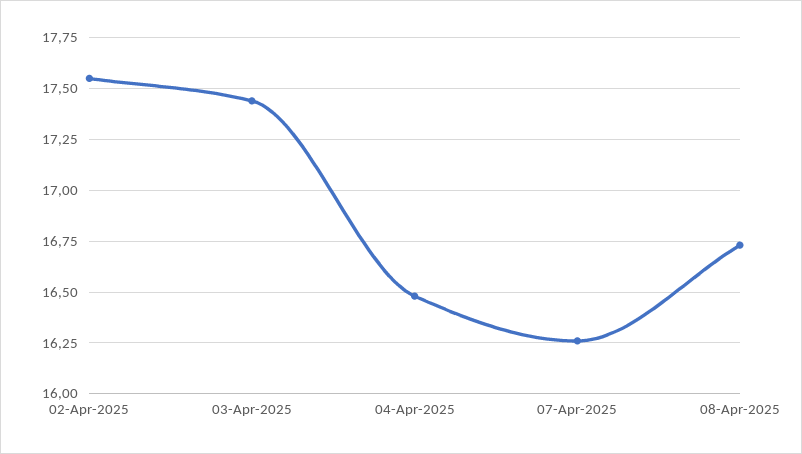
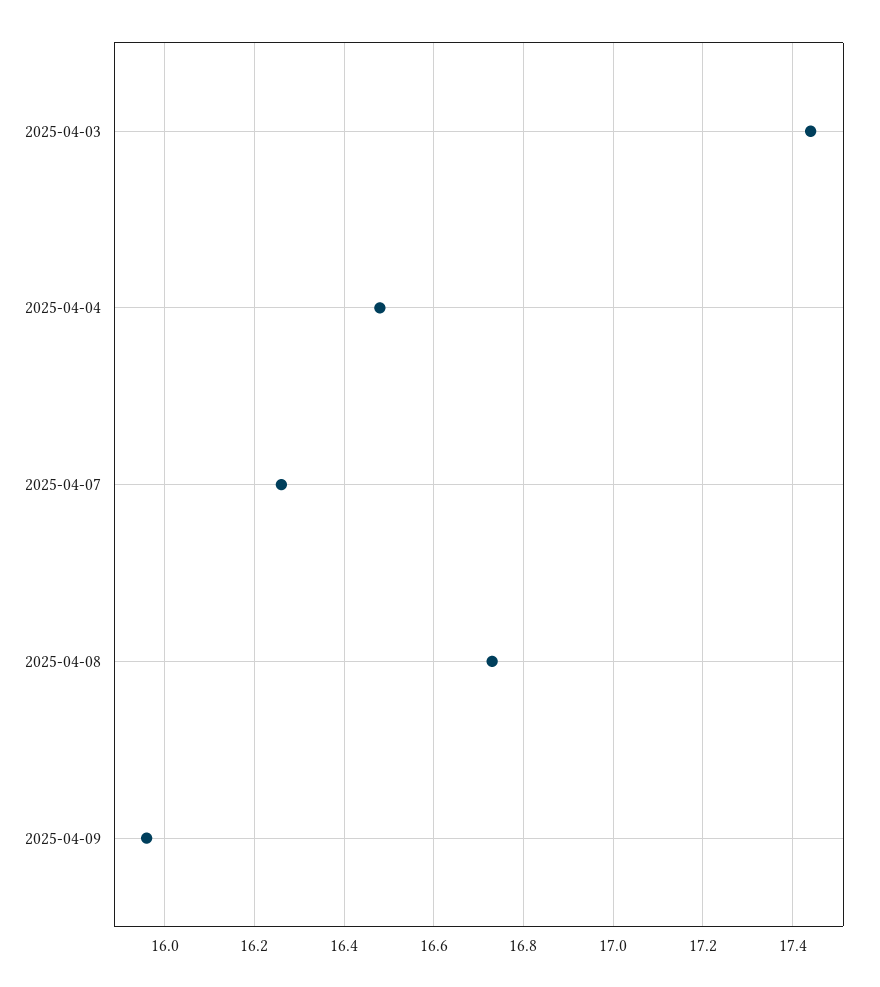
02-Apr-2025: 17.55 -> none
2025-04-09: none -> 15.95

